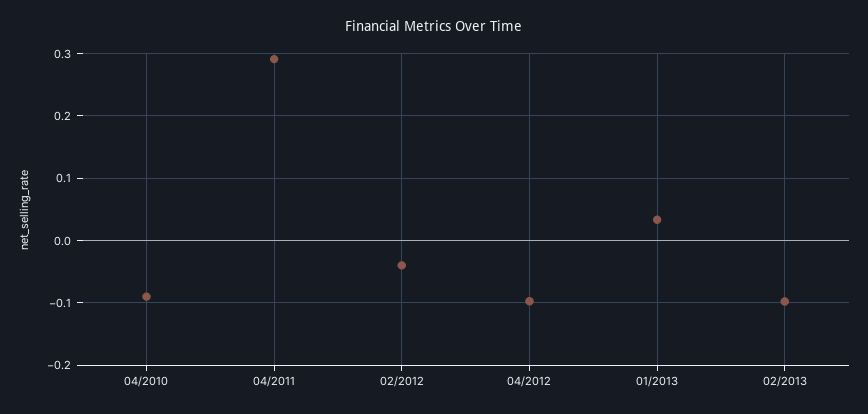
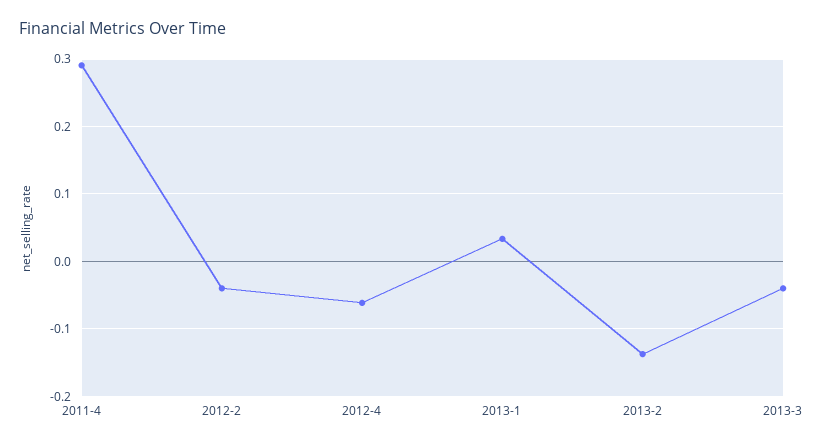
04/2010: -0.09 -> none
04/2012: -0.1 -> -0.06
02/2013: -0.1 -> -0.14
2013-3: none -> -0.04

